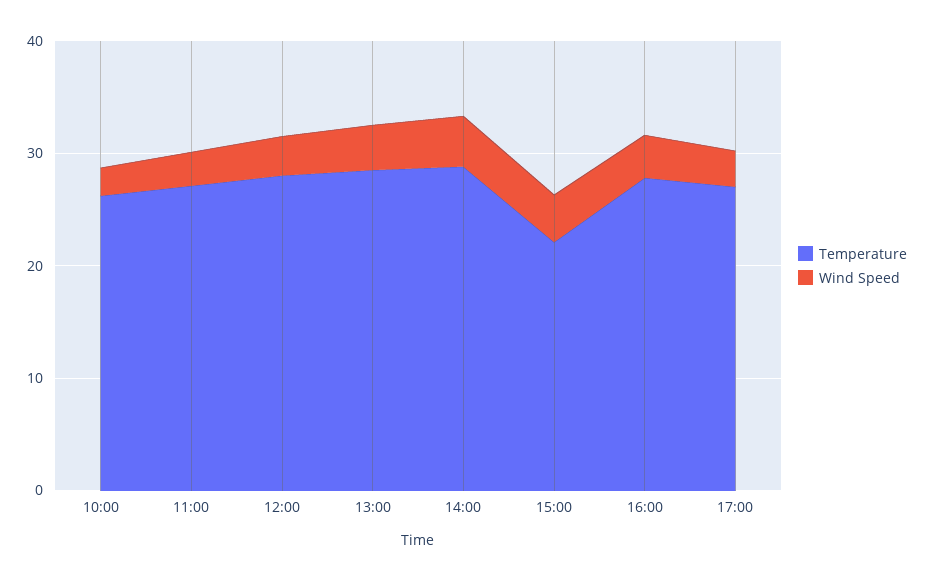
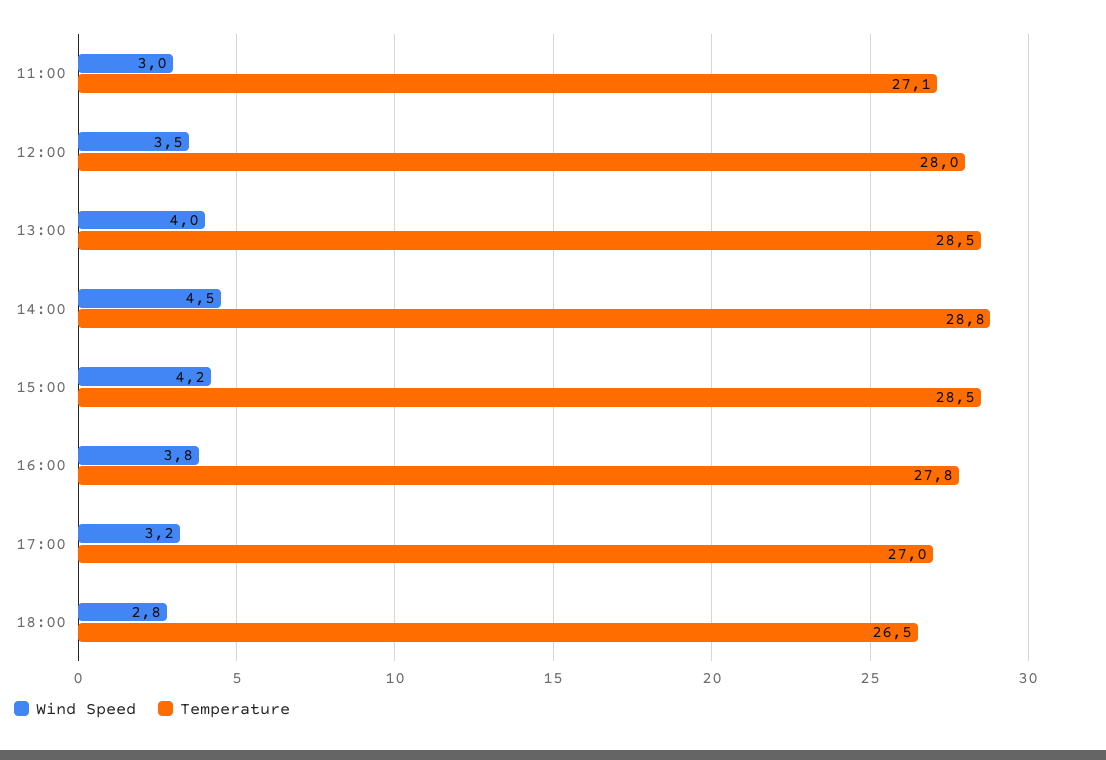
Temperature, 10:00: 26 -> none
Wind Speed, 10:00: 2 -> none
Temperature, 15:00: 22 -> 28.5
Wind Speed, 18:00: none -> 2.8
Temperature, 18:00: none -> 26.5

